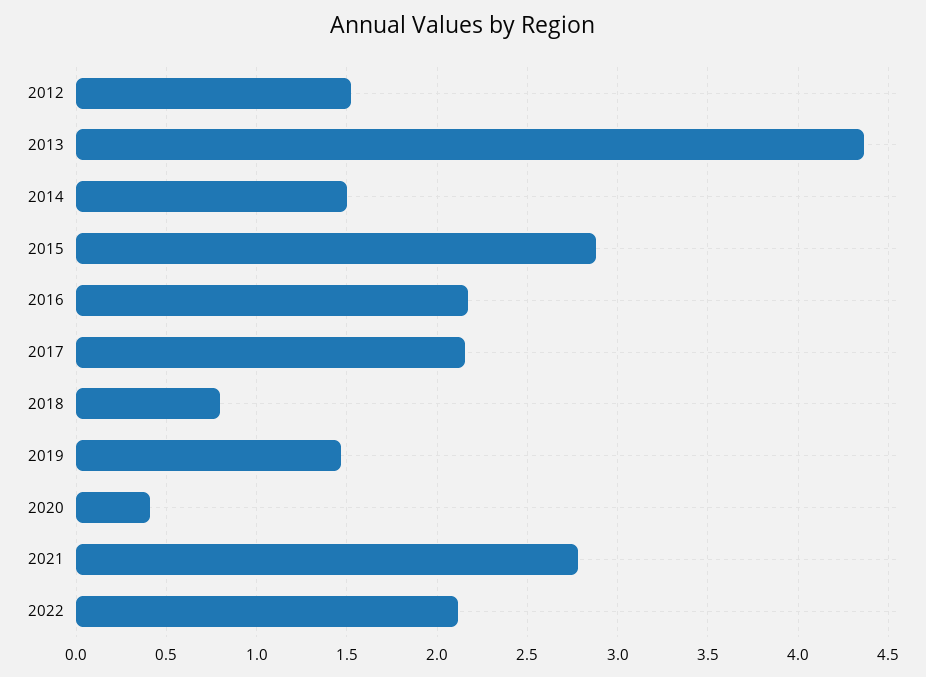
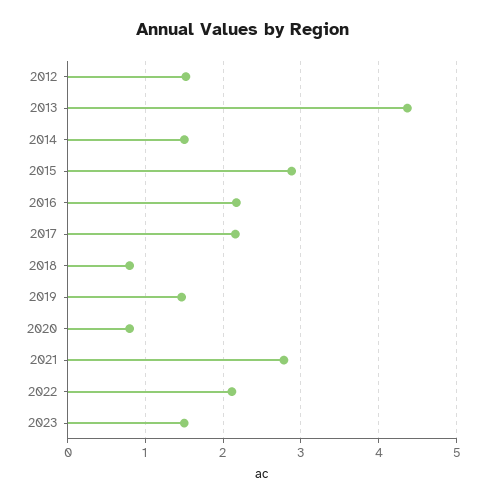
2020: 0.4 -> 0.8
2023: none -> 1.5

